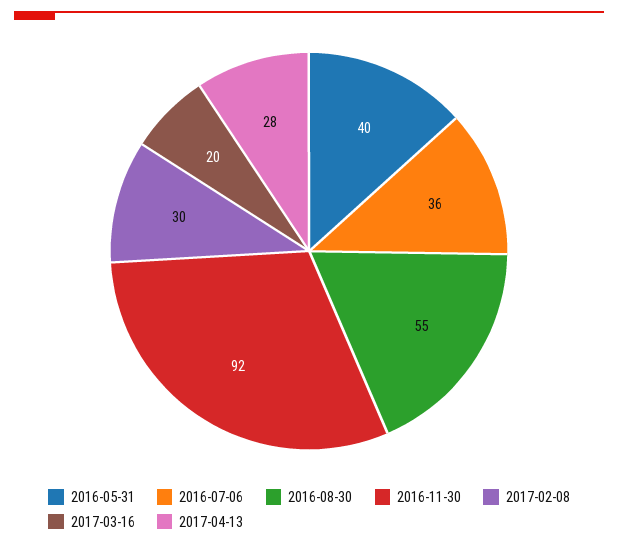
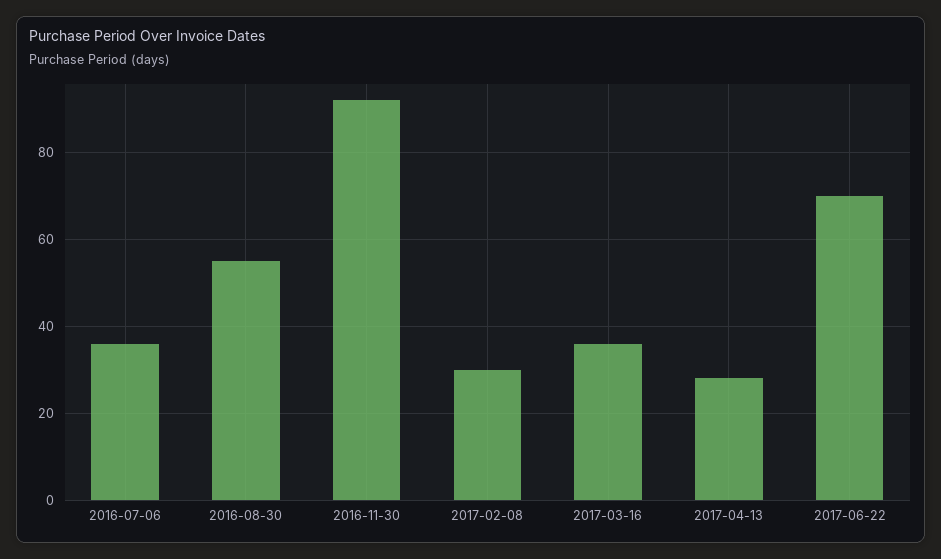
2016-05-31: 40 -> none
2017-03-16: 20 -> 35
2017-06-22: none -> 70

